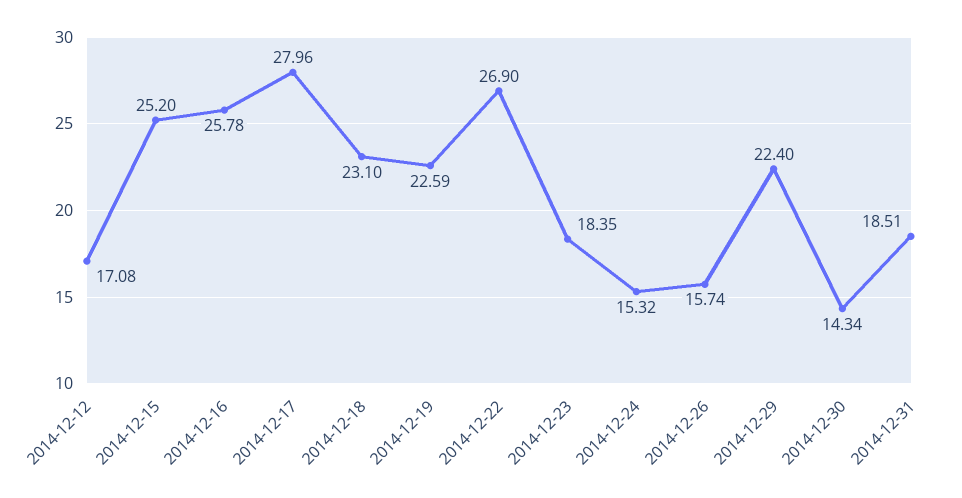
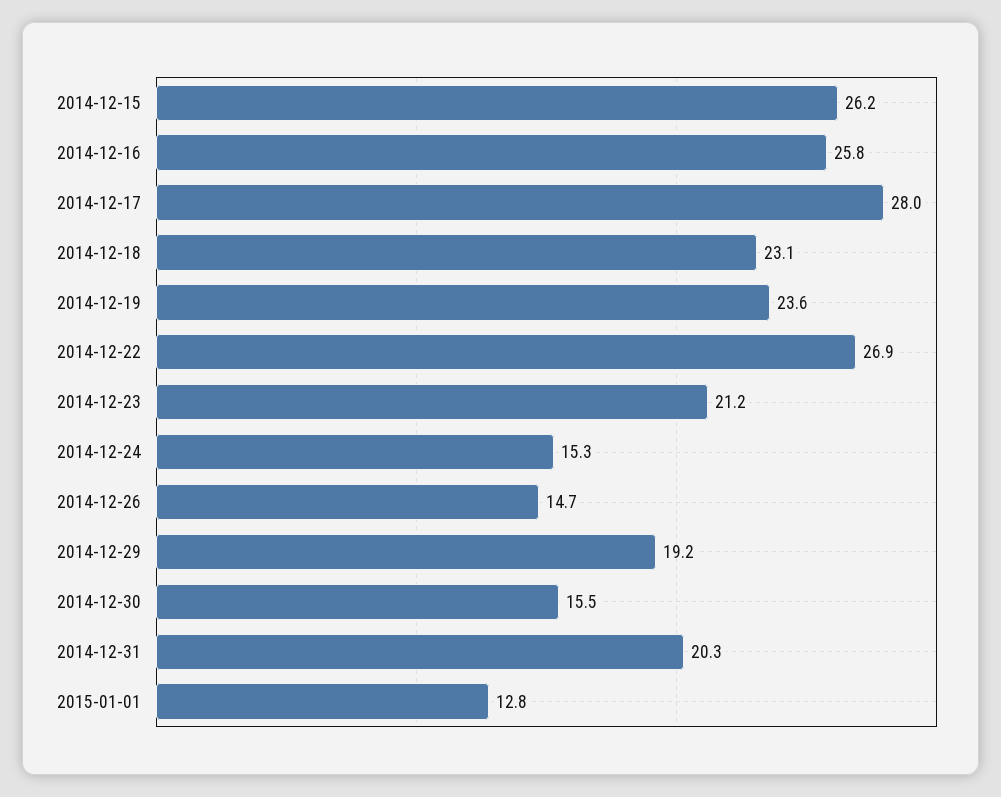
2014-12-12: 17.08 -> none
2014-12-15: 25.2 -> 26.2
2014-12-19: 22.59 -> 23.6
2014-12-23: 18.35 -> 21.2
2014-12-26: 15.74 -> 14.7
2014-12-29: 22.4 -> 19.2
2014-12-30: 14.34 -> 15.5
2014-12-31: 18.51 -> 20.3
2015-01-01: none -> 12.8

